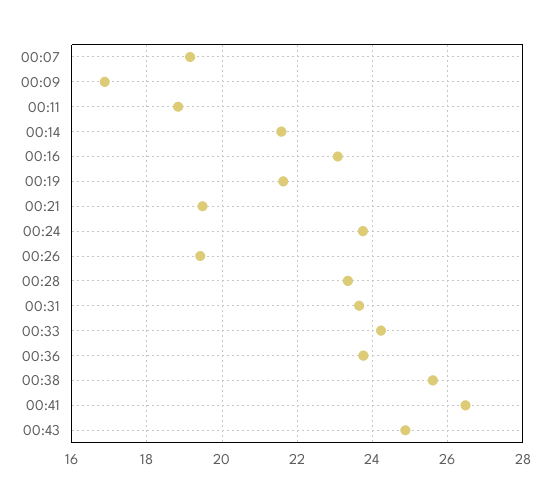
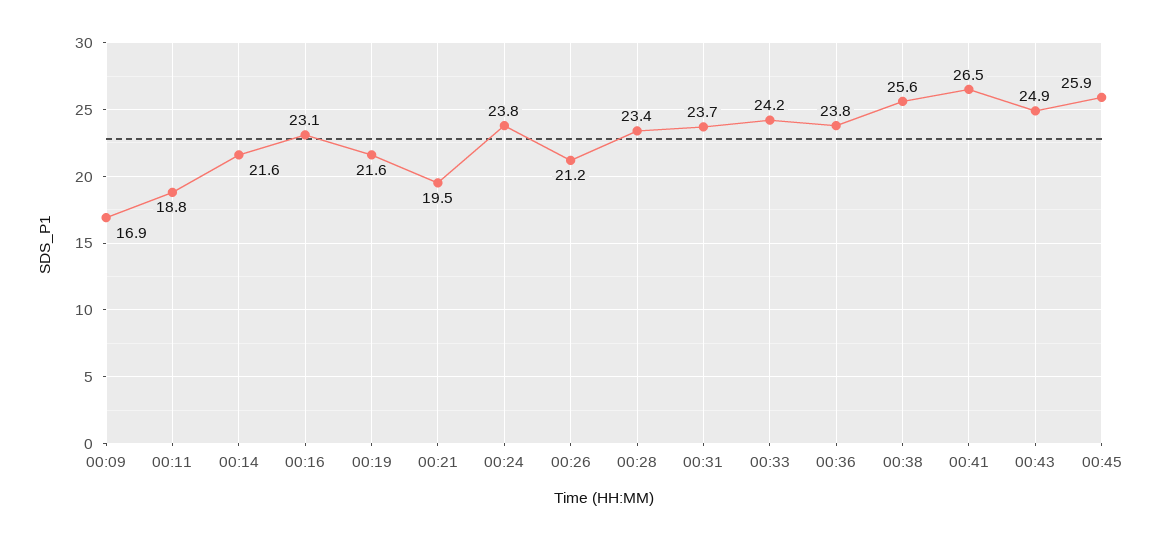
00:07: 19.2 -> none
00:26: 19.4 -> 21.2
00:45: none -> 25.9

